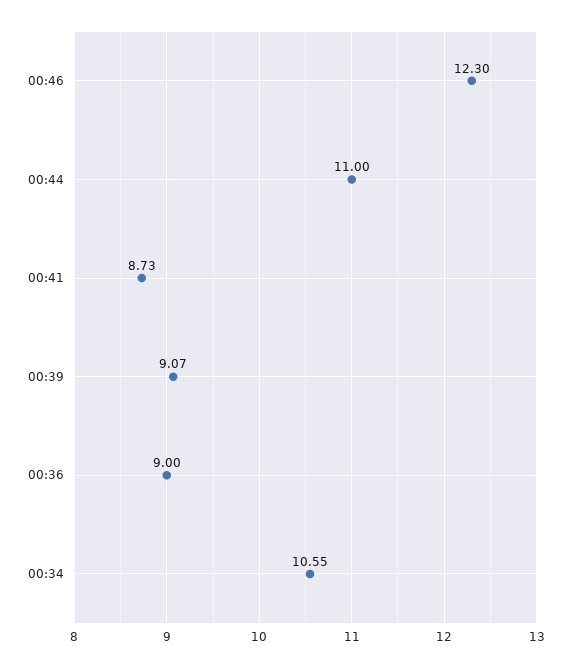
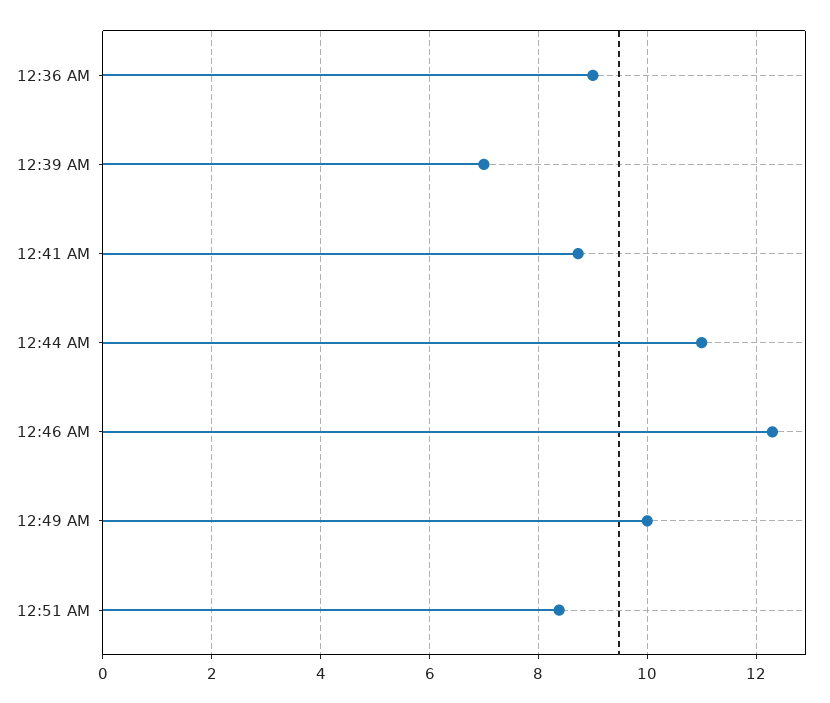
00:39: 9.07 -> 7
00:34: 10.55 -> none
12:49 AM: none -> 10
12:51 AM: none -> 8.4

